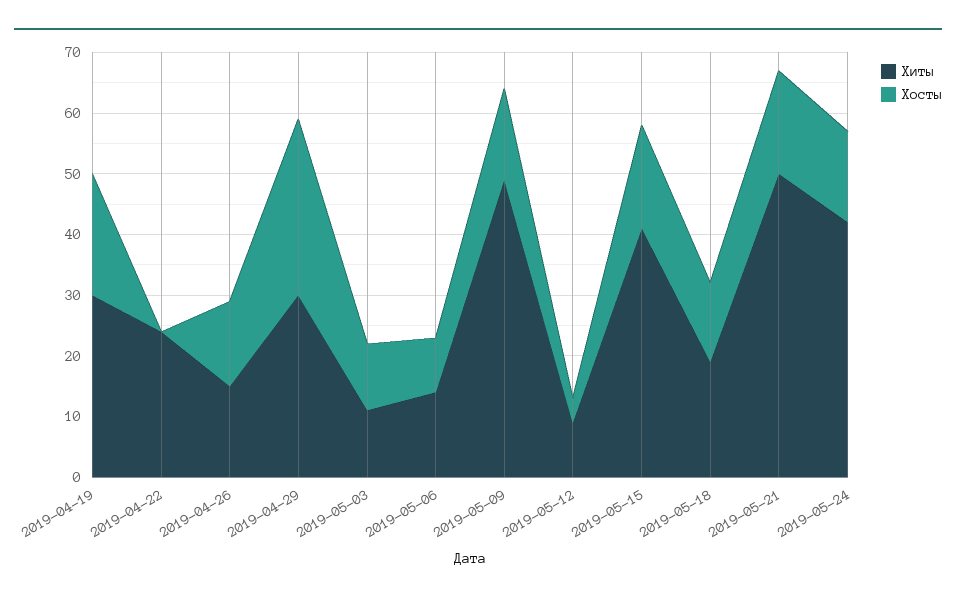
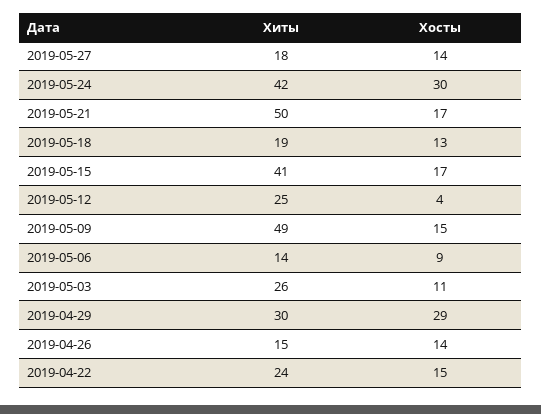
Хиты, 2019-04-19: 30 -> none
Хосты, 2019-04-19: 20 -> none
Хосты, 2019-04-22: 0 -> 15
Хиты, 2019-05-03: 10 -> 26
Хиты, 2019-05-12: 10 -> 25
Хосты, 2019-05-24: 15 -> 30
Хиты, 2019-05-27: none -> 18
Хосты, 2019-05-27: none -> 14

